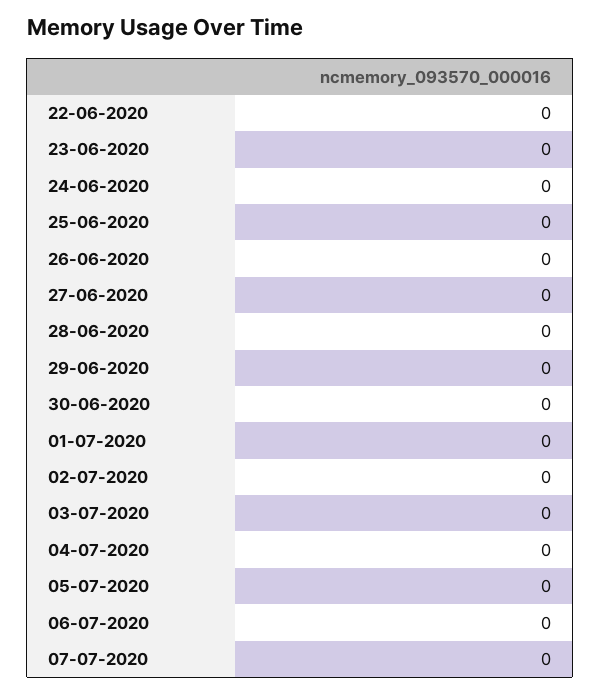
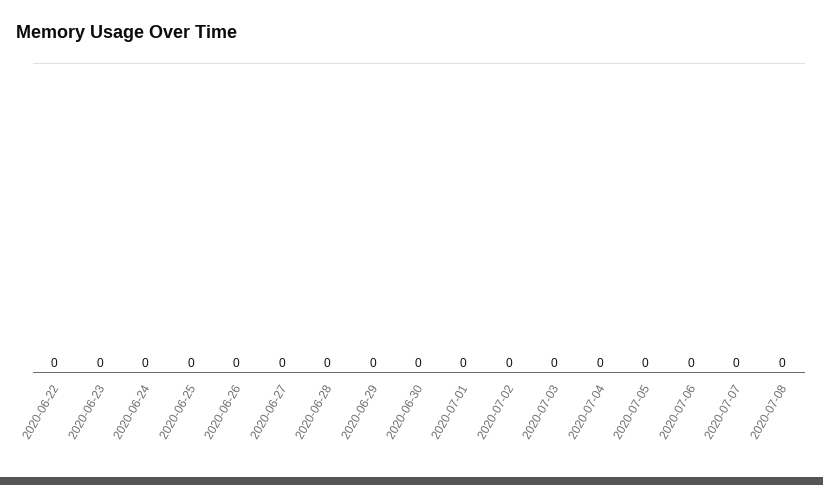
2020-07-08: none -> 0

